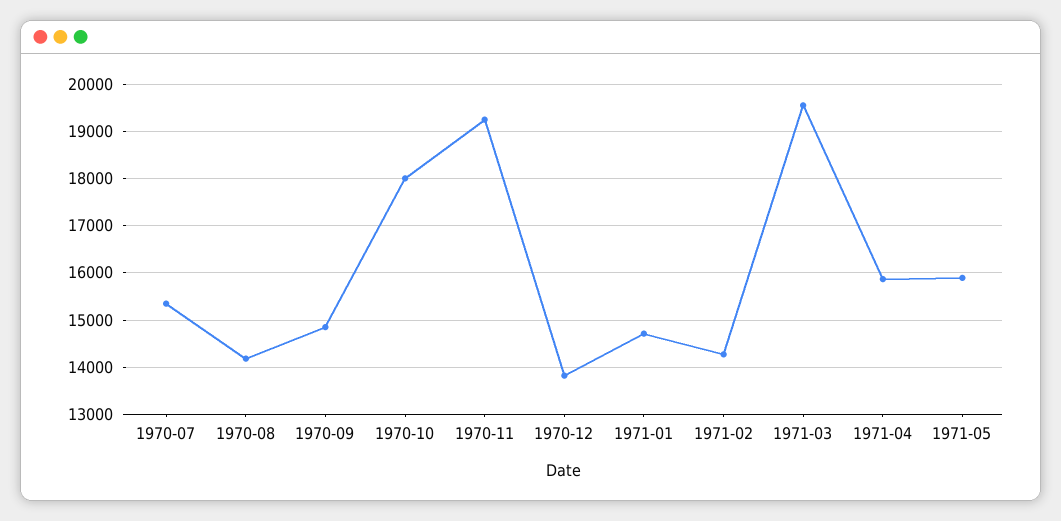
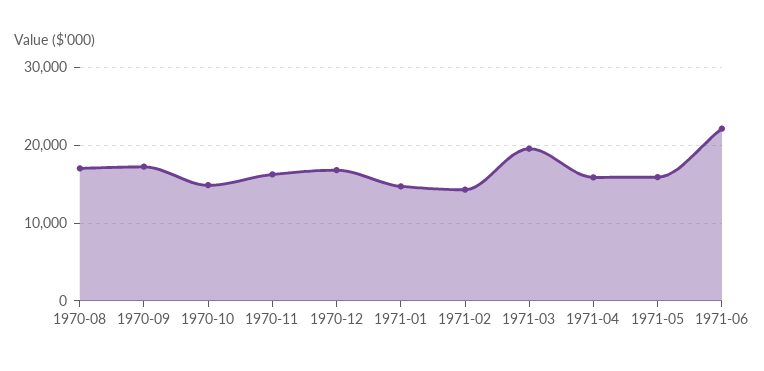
1970-07: 15400 -> none
1970-08: 14200 -> 17000
1970-09: 14800 -> 17000
1970-10: 18000 -> 15000
1970-11: 19200 -> 16000
1970-12: 13800 -> 17000
1971-06: none -> 22000

